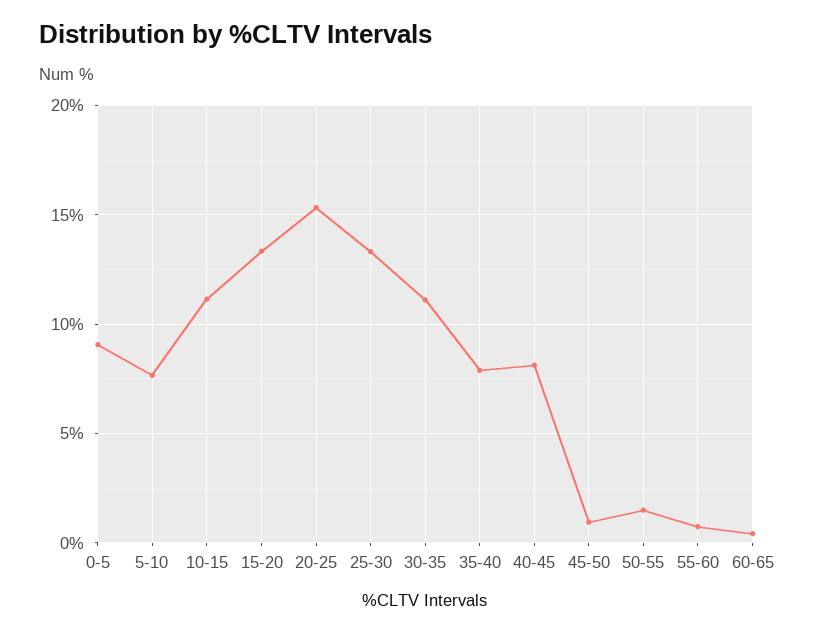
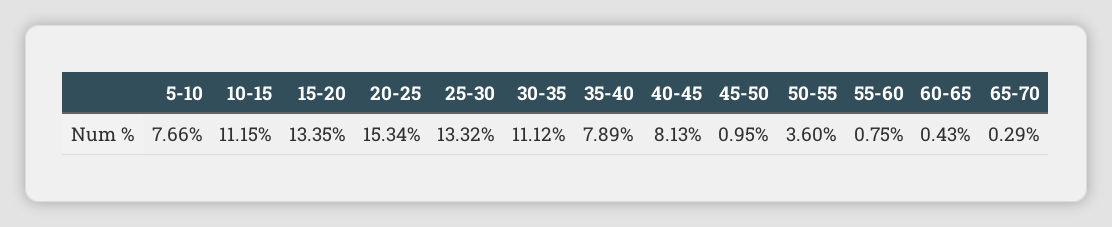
0-5: 9 -> none
50-55: 1.5 -> 3.6
65-70: none -> 0.29

